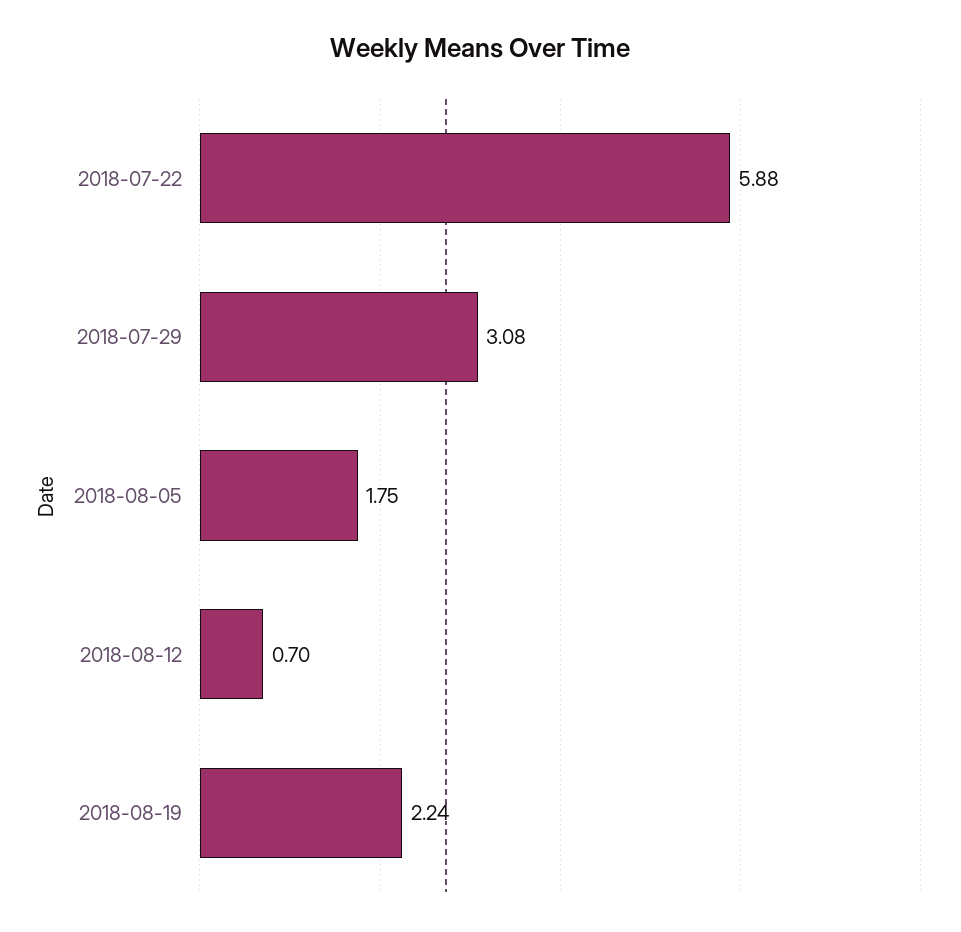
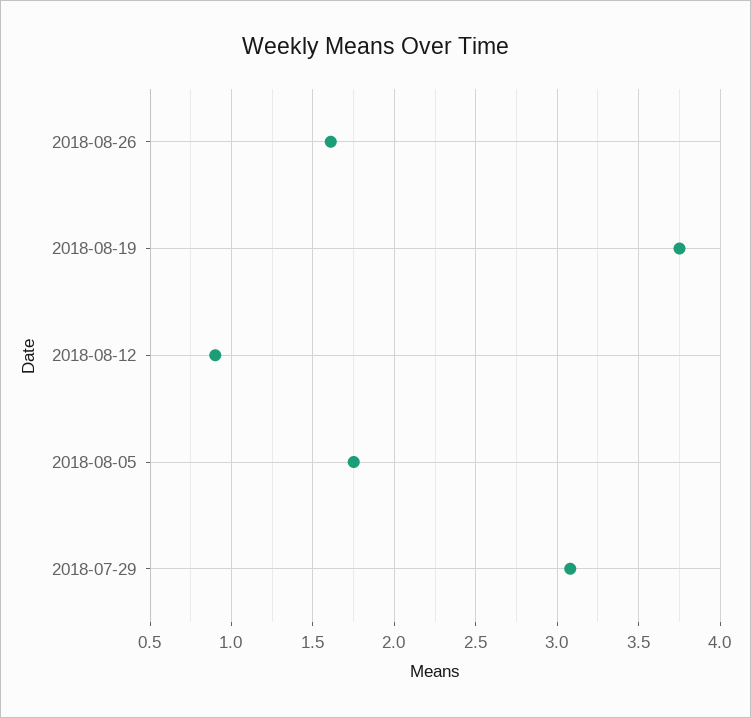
2018-07-22: 5.88 -> none
2018-08-12: 0.7 -> 0.9
2018-08-19: 2.24 -> 3.75
2018-08-26: none -> 1.6

